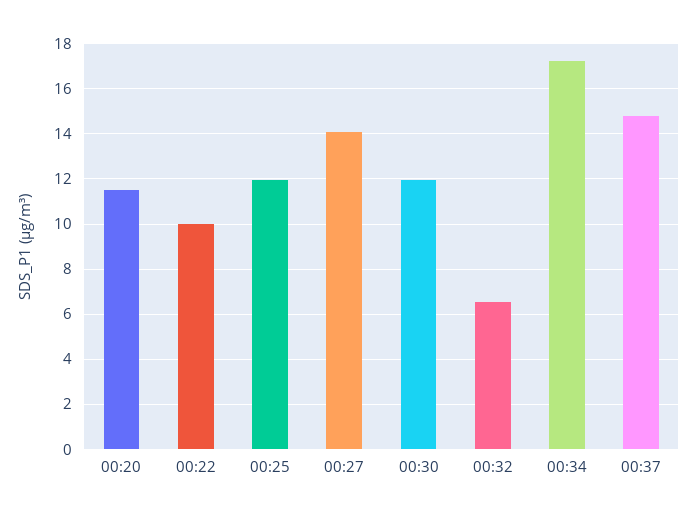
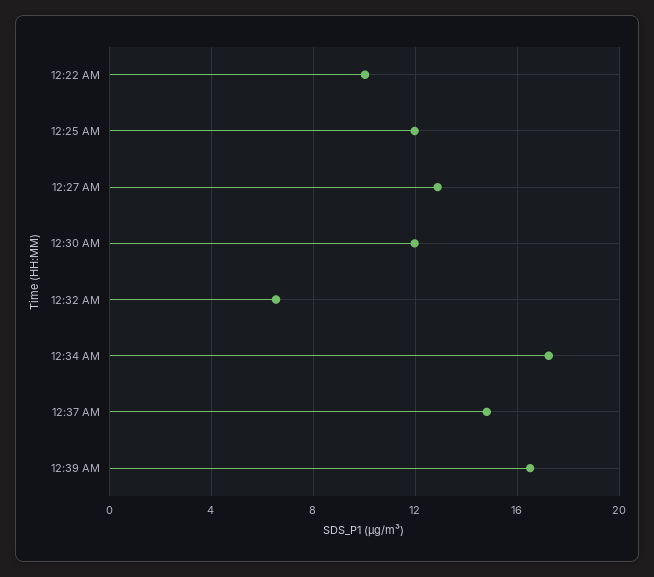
00:20: 11.5 -> none
00:27: 14 -> 13
12:39 AM: none -> 16.5

